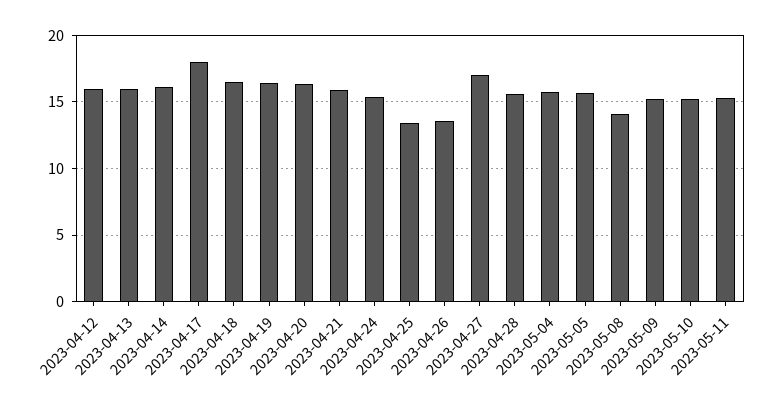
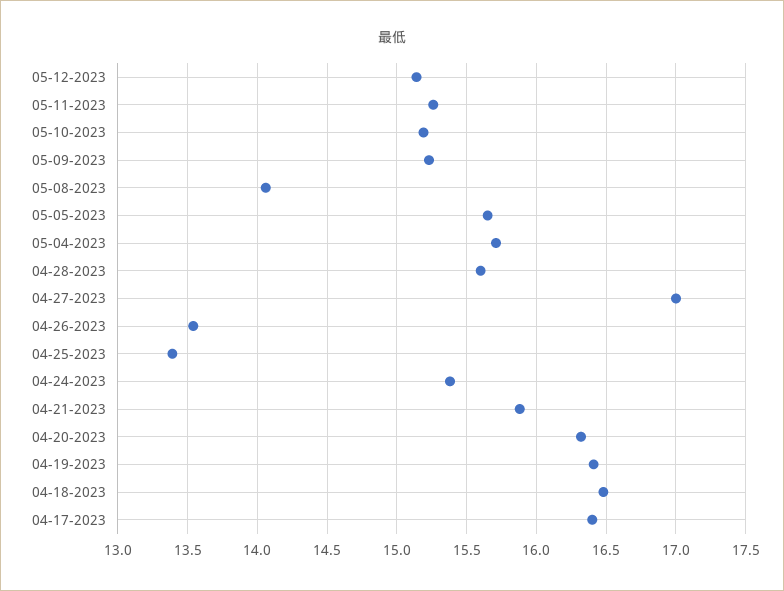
2023-04-12: 16 -> none
2023-04-13: 16 -> none
2023-04-14: 16 -> none
2023-04-17: 18 -> 16.4
05-12-2023: none -> 15.15

